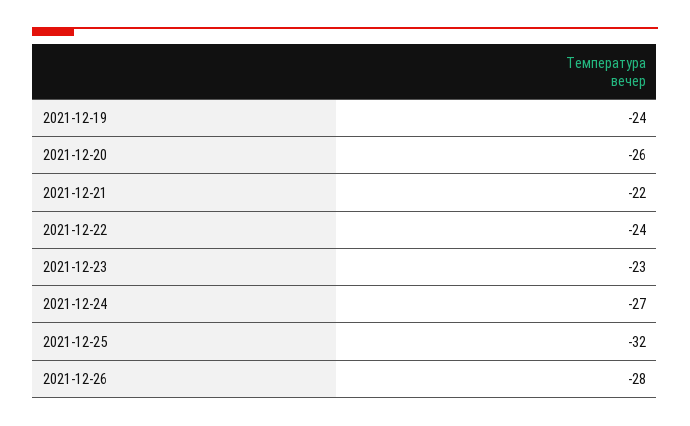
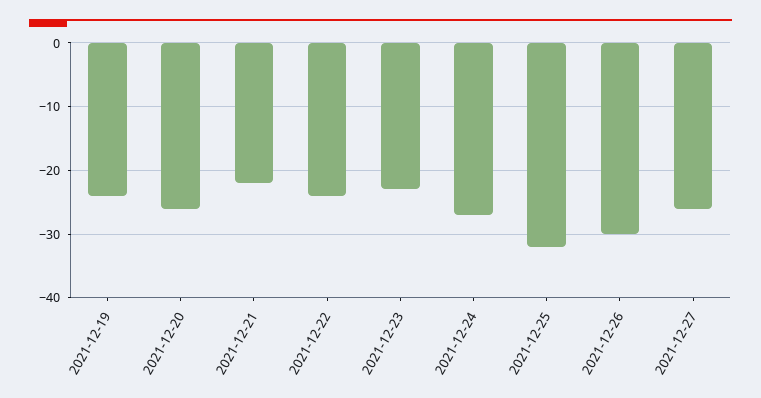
2021-12-26: -28 -> -30
2021-12-27: none -> -26

